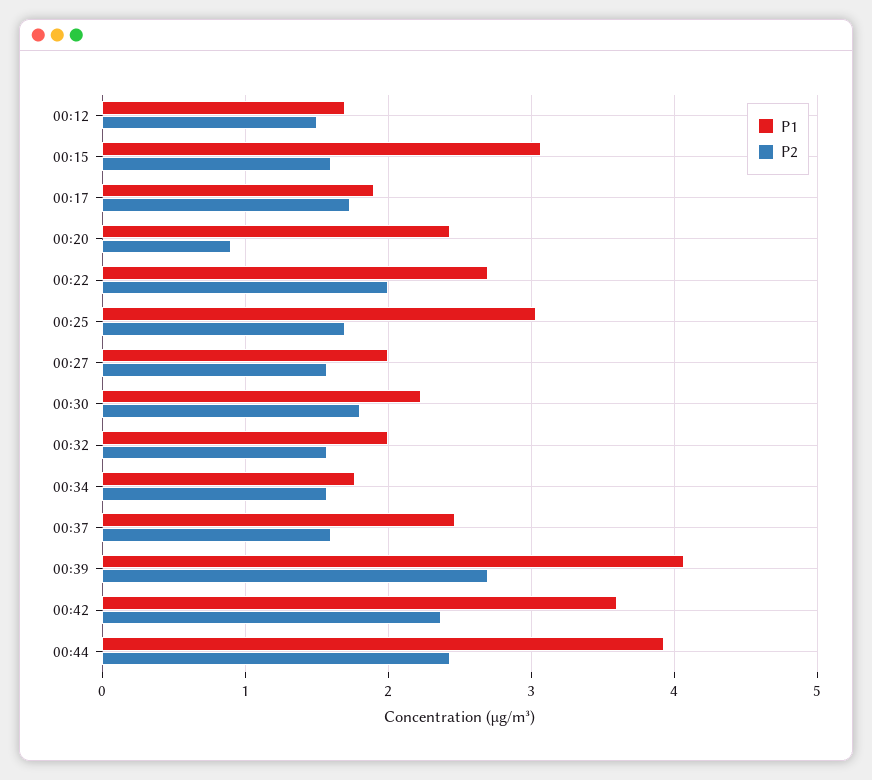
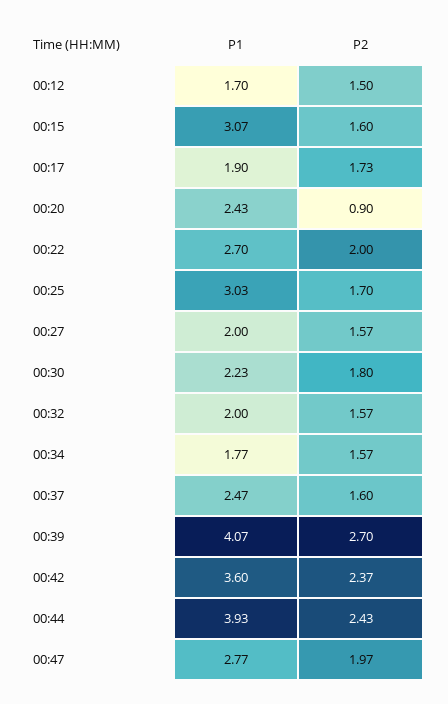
P1, 00:47: none -> 2.77
P2, 00:47: none -> 1.97

